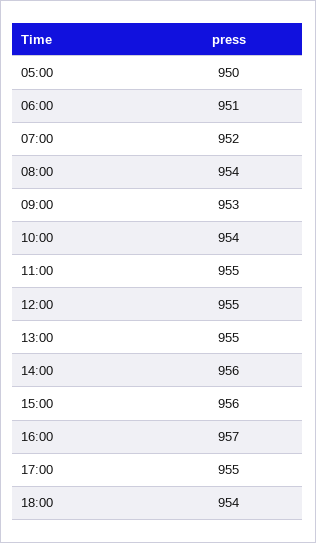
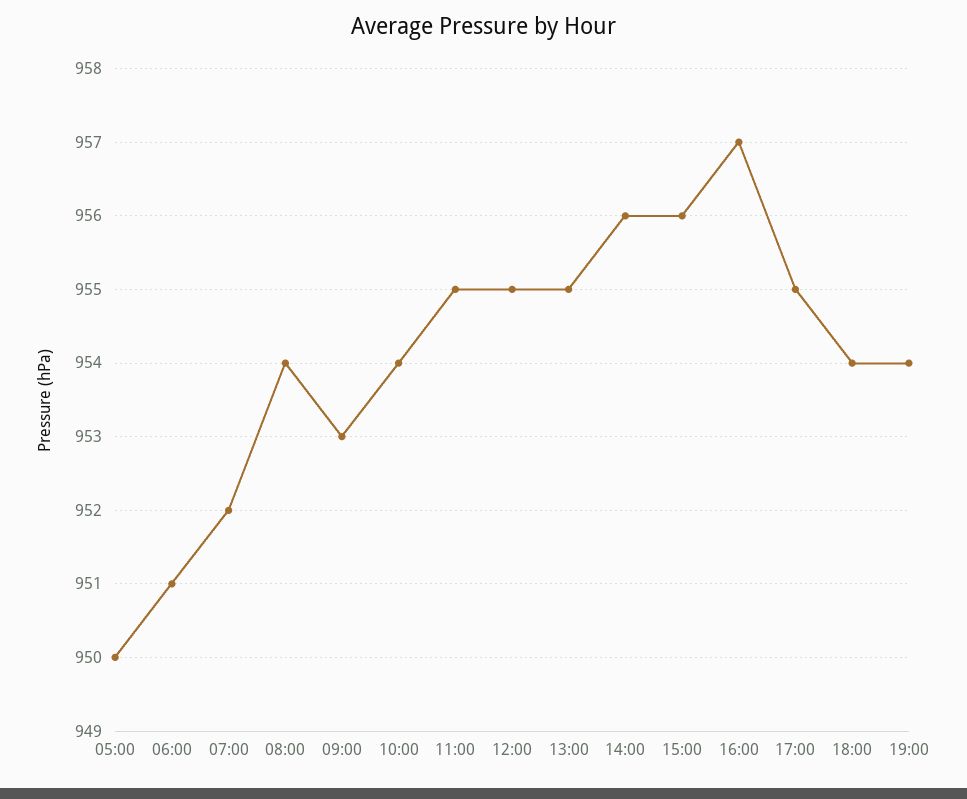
19:00: none -> 954

